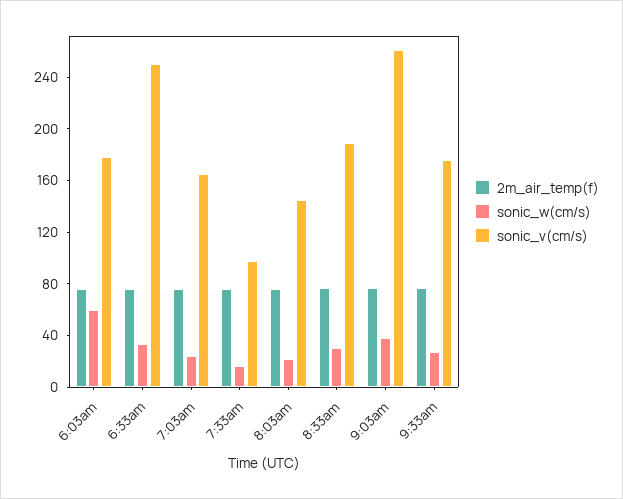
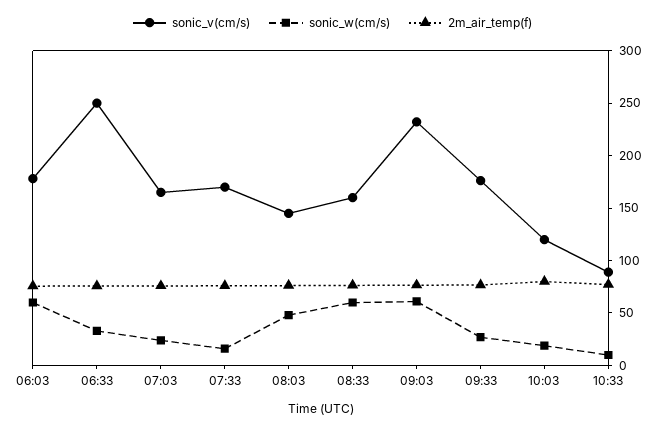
sonic_v(cm/s), 7:33am: 100 -> 170
sonic_w(cm/s), 8:03am: 20 -> 50
sonic_w(cm/s), 8:33am: 30 -> 60
sonic_v(cm/s), 8:33am: 190 -> 160
sonic_w(cm/s), 9:03am: 40 -> 60
sonic_v(cm/s), 9:03am: 260 -> 230
sonic_v(cm/s), 10:03: none -> 120
sonic_w(cm/s), 10:03: none -> 20
2m_air_temp(f), 10:03: none -> 80
sonic_v(cm/s), 10:33: none -> 90
sonic_w(cm/s), 10:33: none -> 10
2m_air_temp(f), 10:33: none -> 80

